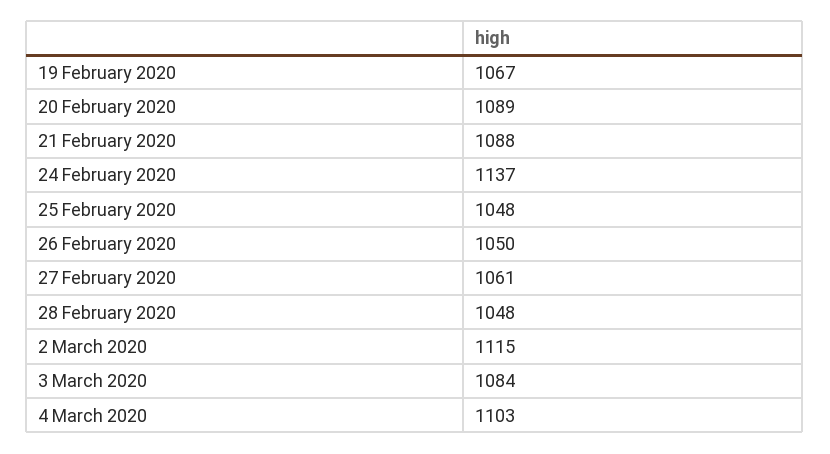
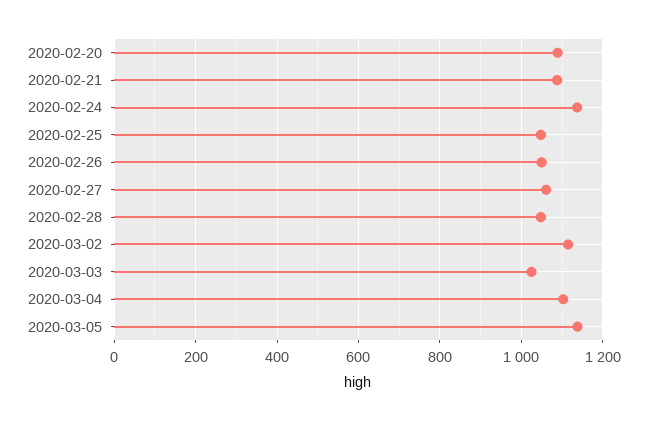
19 February 2020: 1067 -> none
3 March 2020: 1084 -> 1020
2020-03-05: none -> 1140

